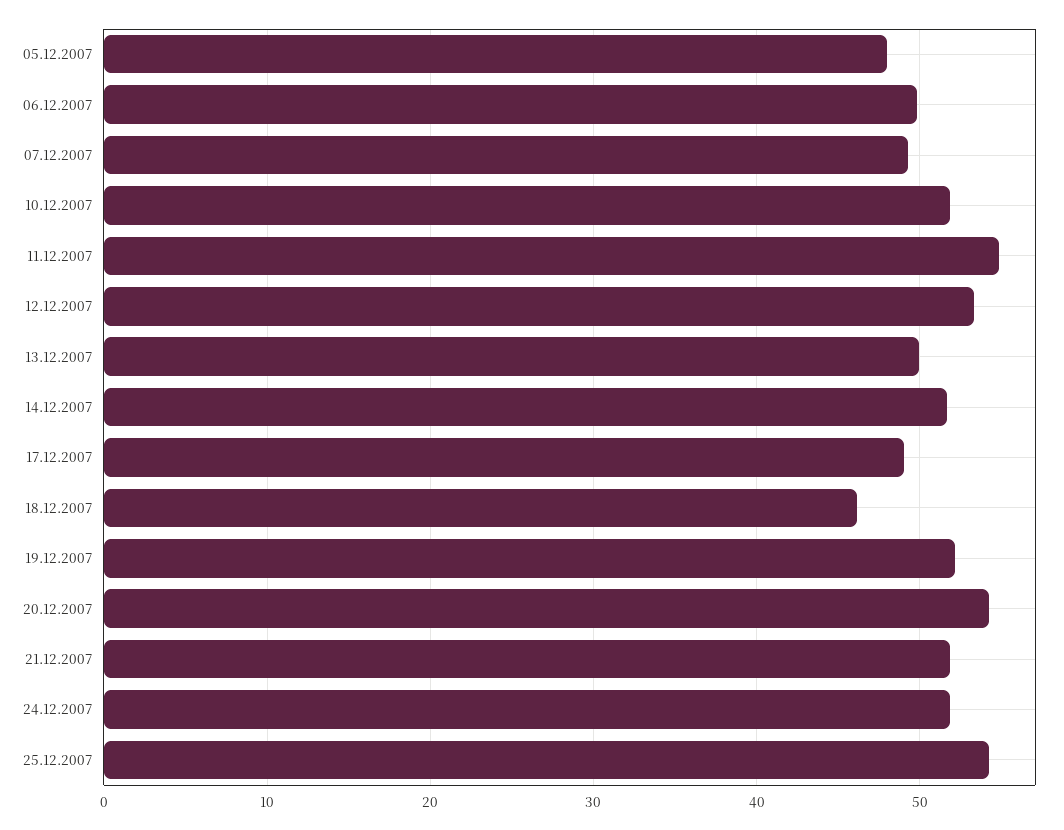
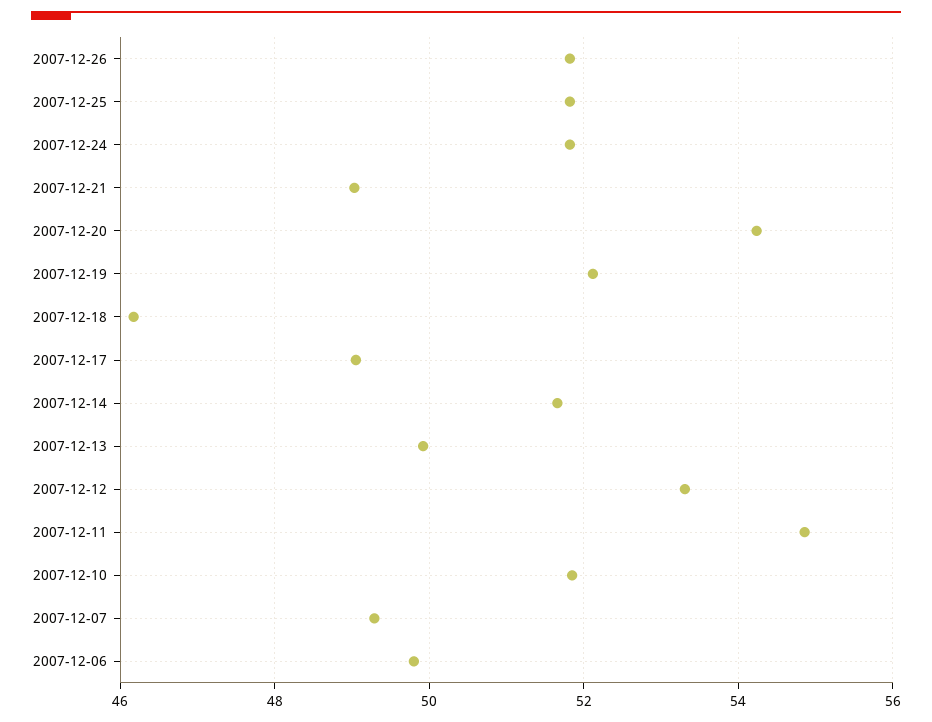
05.12.2007: 48 -> none
21.12.2007: 52 -> 49
25.12.2007: 54 -> 51.8
2007-12-26: none -> 51.8

